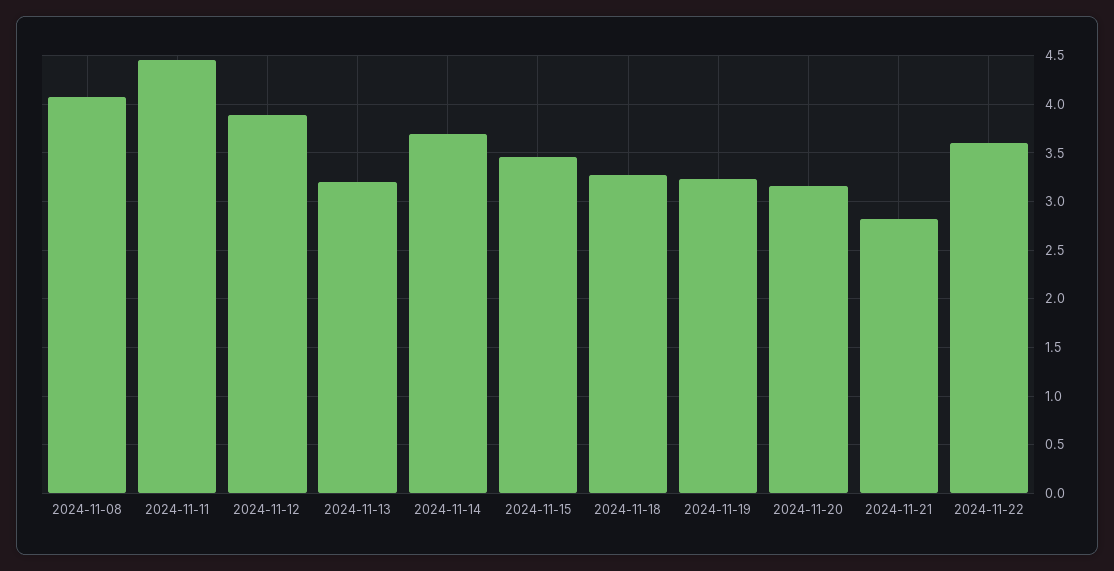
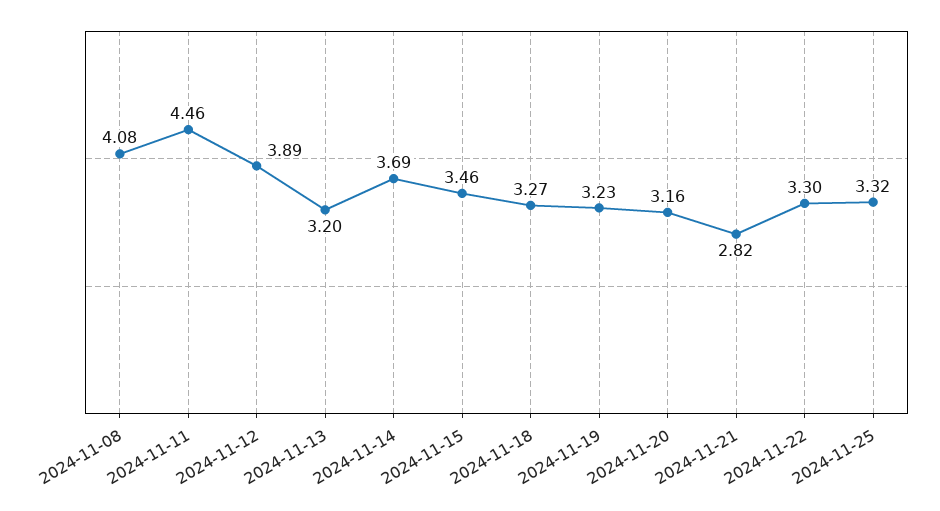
2024-11-22: 3.6 -> 3.3
2024-11-25: none -> 3.32

